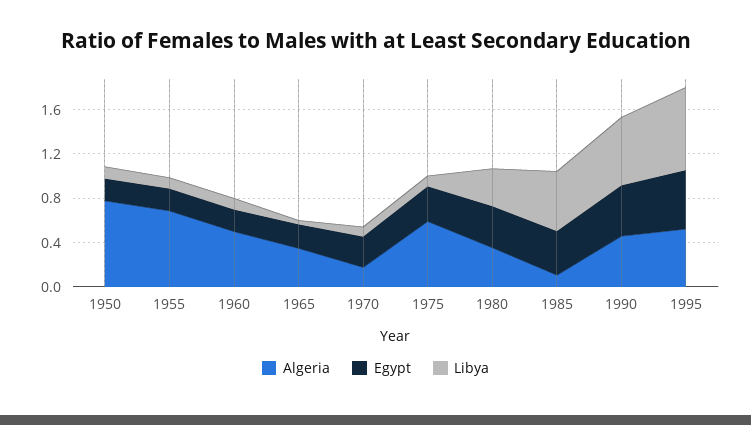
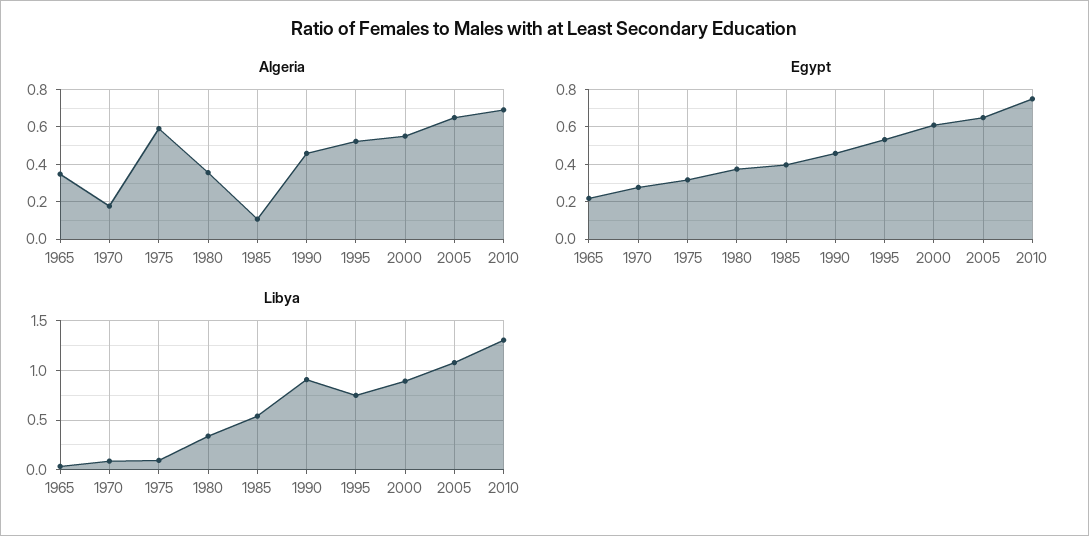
Algeria, 1950: 0.8 -> none
Egypt, 1950: 0.2 -> none
Libya, 1950: 0.1 -> none
Algeria, 1955: 0.7 -> none
Egypt, 1955: 0.2 -> none
Libya, 1955: 0.1 -> none
Algeria, 1960: 0.5 -> none
Egypt, 1960: 0.2 -> none
Libya, 1960: 0.1 -> none
Libya, 1990: 0.6 -> 0.9
Algeria, 2000: none -> 0.55
Algeria, 2005: none -> 0.65
Algeria, 2010: none -> 0.7
Egypt, 2000: none -> 0.6
Egypt, 2005: none -> 0.65
Egypt, 2010: none -> 0.75
Libya, 2000: none -> 0.9
Libya, 2005: none -> 1.1
Libya, 2010: none -> 1.3

